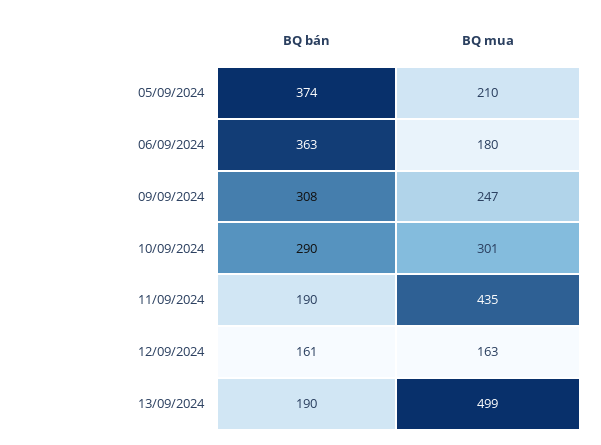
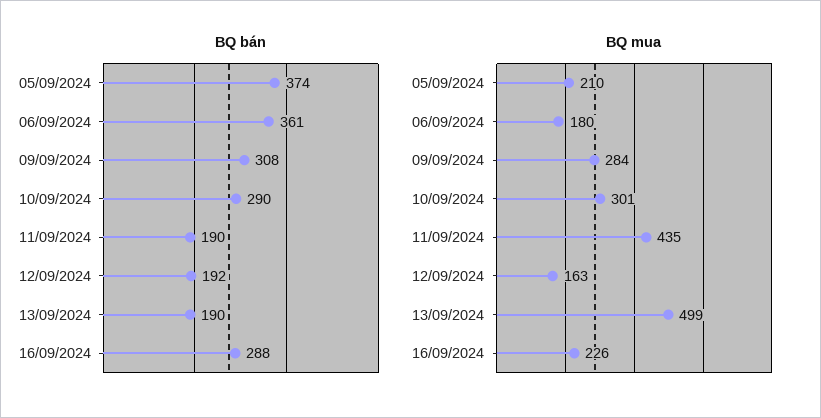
BQ bán, 06/09/2024: 363 -> 361
BQ mua, 09/09/2024: 247 -> 284
BQ bán, 12/09/2024: 161 -> 192
BQ bán, 16/09/2024: none -> 288
BQ mua, 16/09/2024: none -> 226

